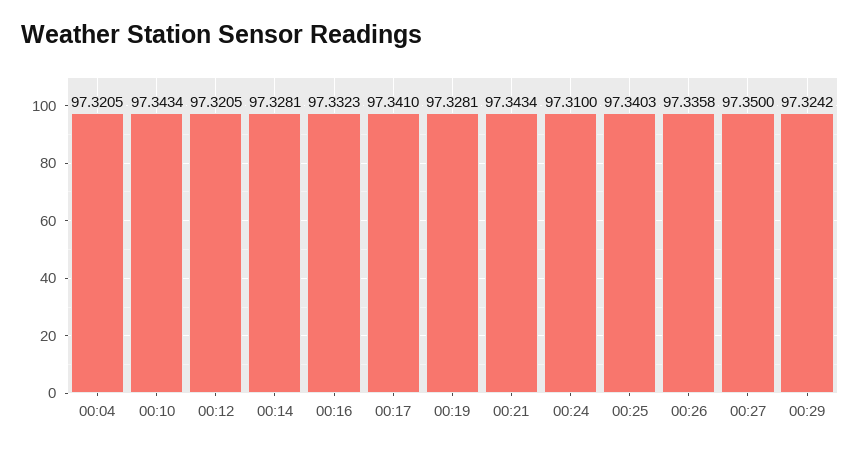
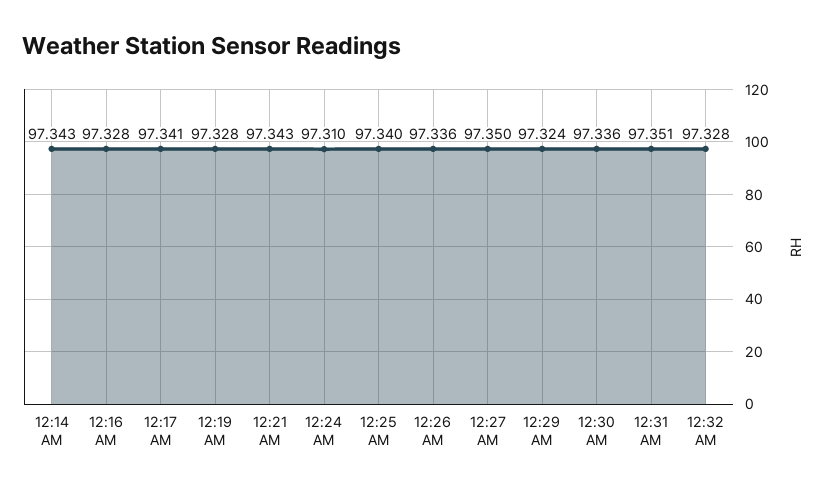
00:04: 97.3205 -> none
00:10: 97.3434 -> none
00:12: 97.3205 -> none
00:14: 97.3281 -> 97.343
00:16: 97.3323 -> 97.328
12:30 AM: none -> 97.336
12:31 AM: none -> 97.351
12:32 AM: none -> 97.328

